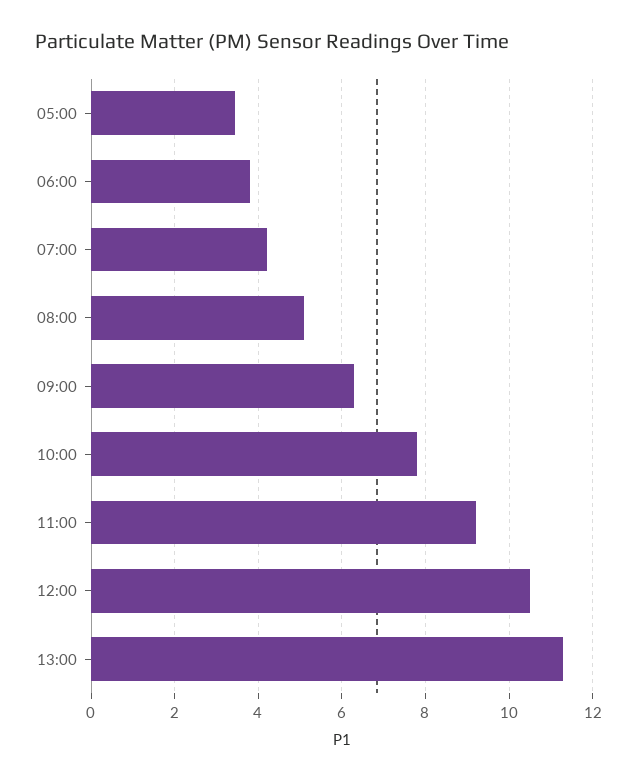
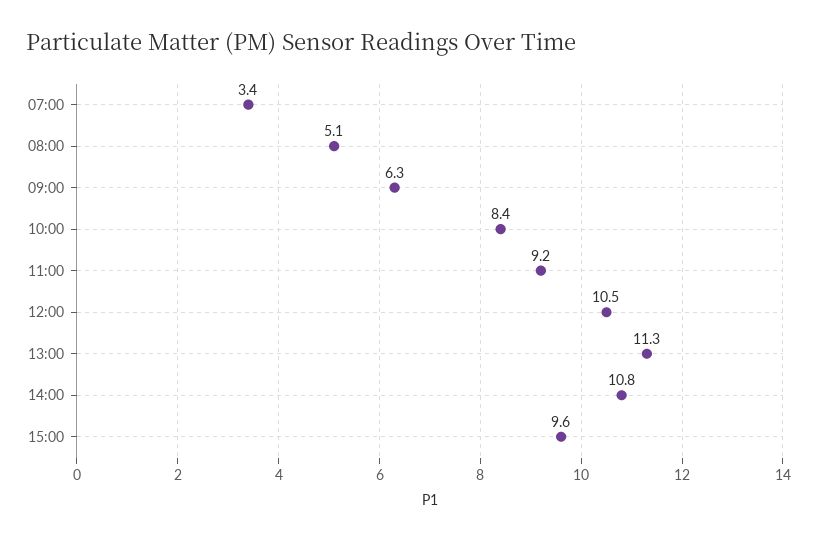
05:00: 3.4 -> none
06:00: 3.8 -> none
07:00: 4.2 -> 3.4
10:00: 7.8 -> 8.4
14:00: none -> 10.8
15:00: none -> 9.6

